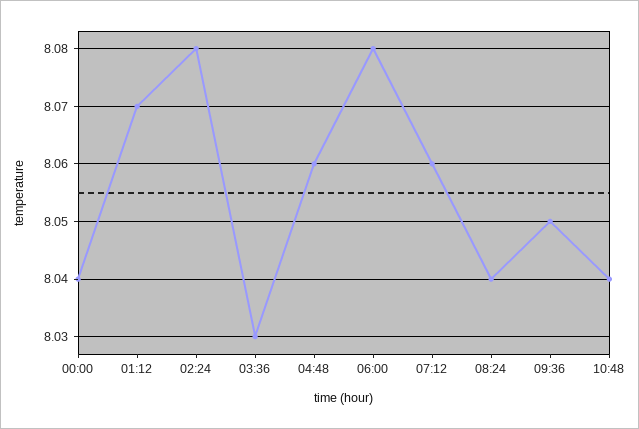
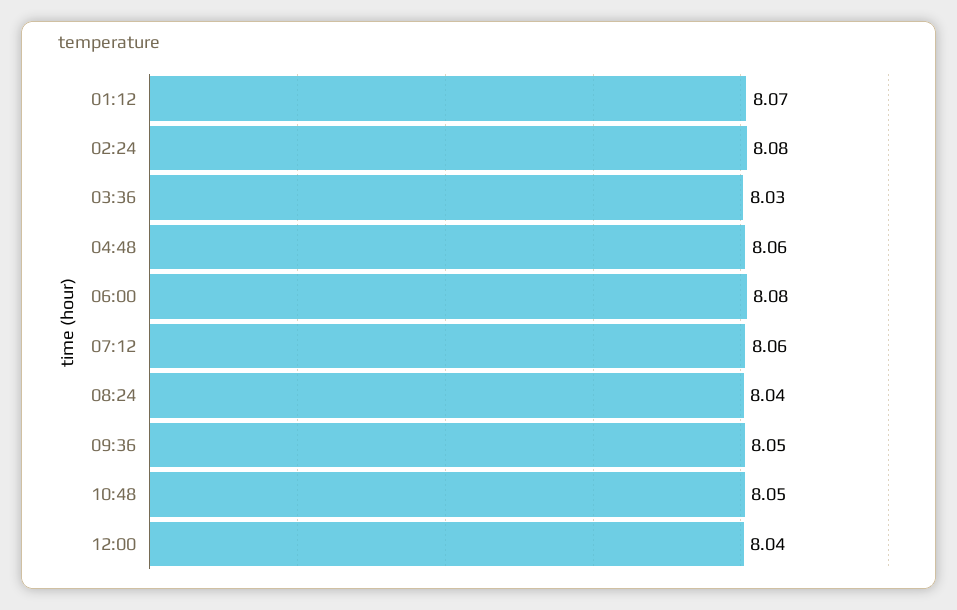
00:00: 8.04 -> none
10:48: 8.04 -> 8.05
12:00: none -> 8.04

